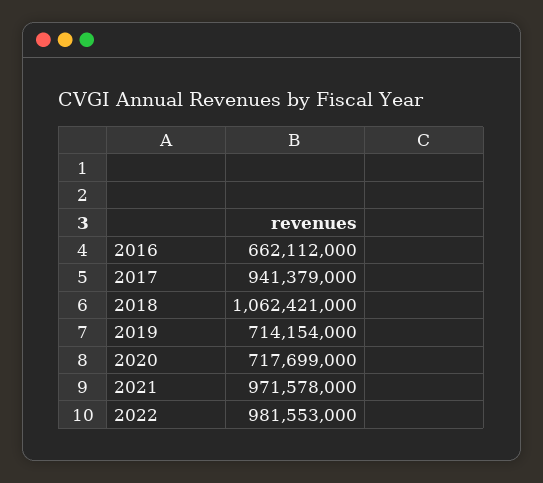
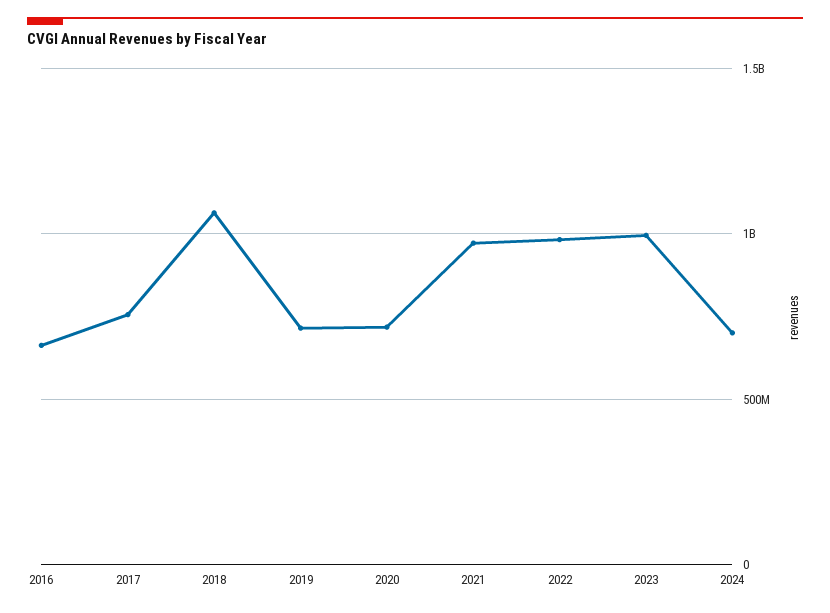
2017: 941379000 -> 750000000
2023: none -> 1000000000
2024: none -> 700000000

